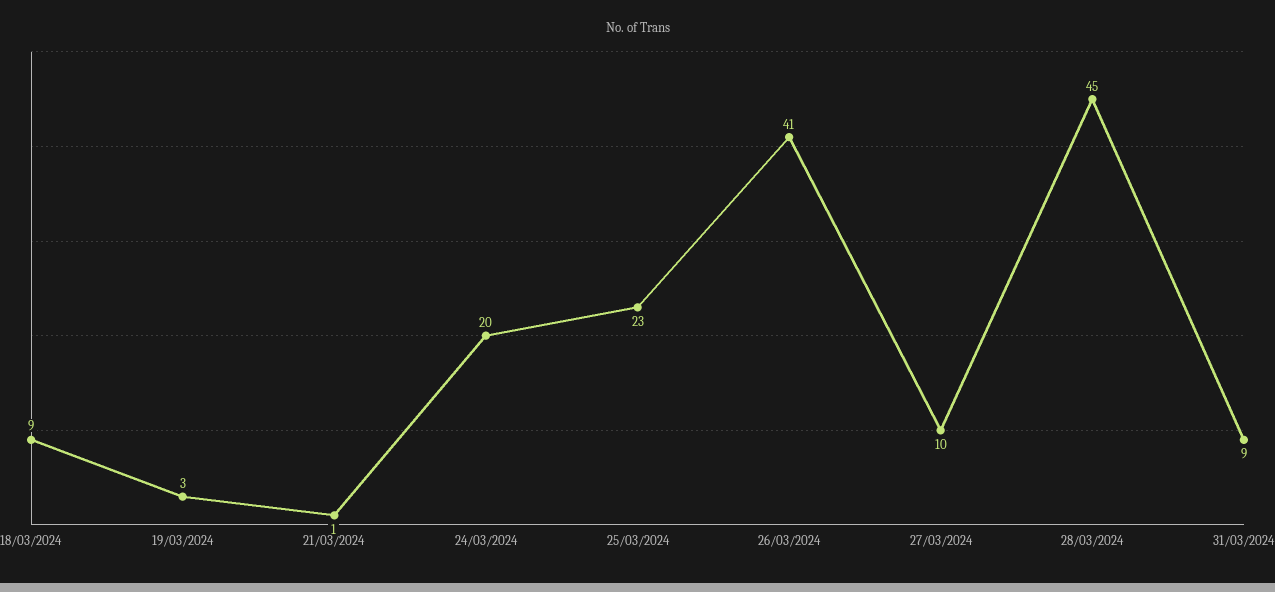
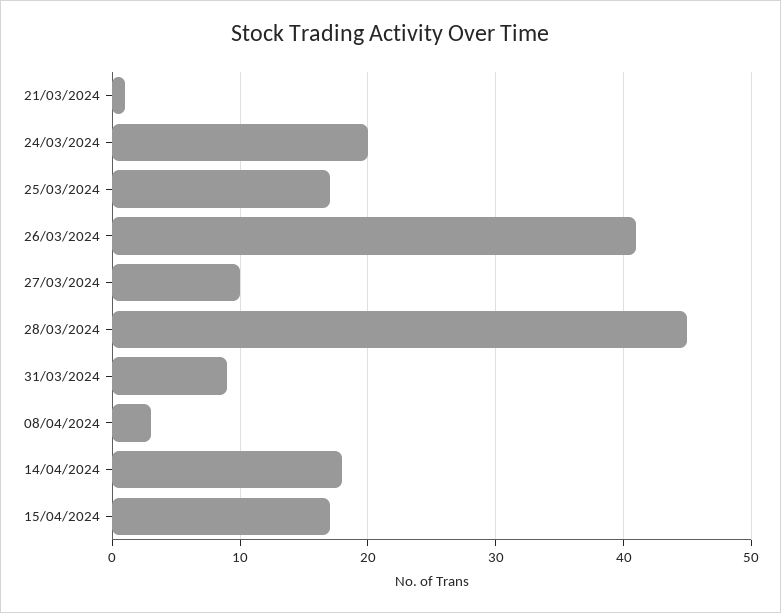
18/03/2024: 9 -> none
19/03/2024: 3 -> none
25/03/2024: 23 -> 17
08/04/2024: none -> 3
14/04/2024: none -> 18
15/04/2024: none -> 17

